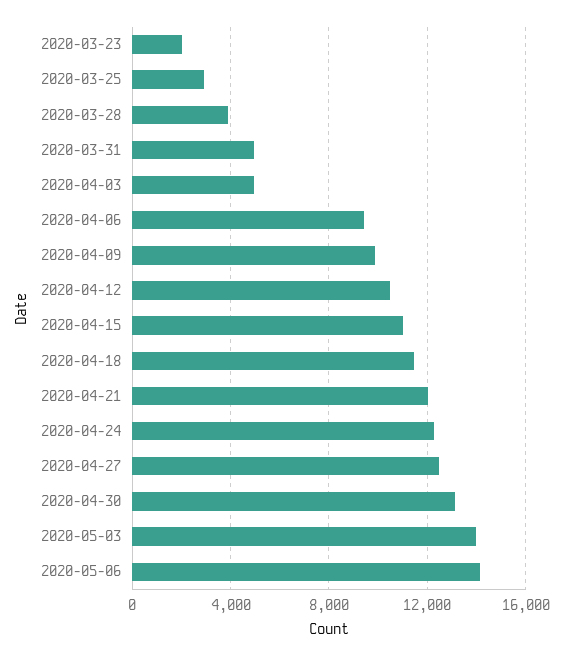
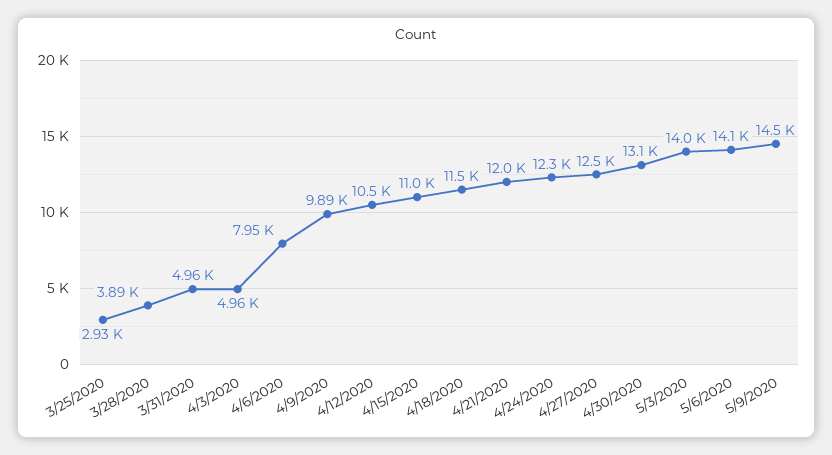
2020-03-23: 2000 -> none
2020-04-06: 9500 -> 7950
5/9/2020: none -> 14500

